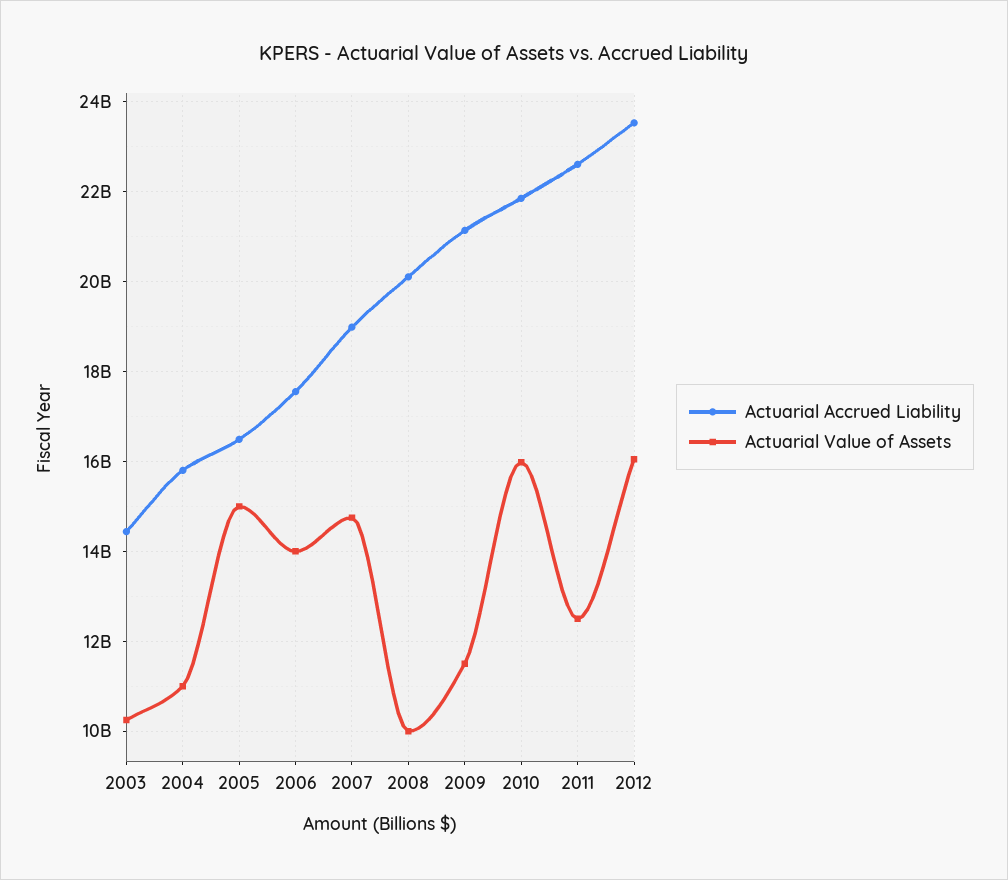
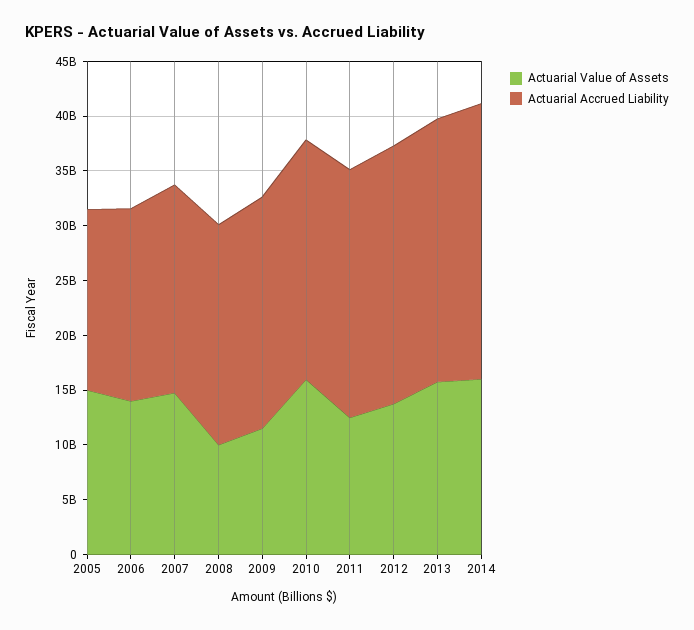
Actuarial Accrued Liability, 2003: 14400000000 -> none
Actuarial Value of Assets, 2003: 10200000000 -> none
Actuarial Accrued Liability, 2004: 15800000000 -> none
Actuarial Value of Assets, 2004: 11000000000 -> none
Actuarial Value of Assets, 2012: 16000000000 -> 14000000000
Actuarial Value of Assets, 2013: none -> 16000000000
Actuarial Accrued Liability, 2013: none -> 24000000000
Actuarial Value of Assets, 2014: none -> 16000000000
Actuarial Accrued Liability, 2014: none -> 25000000000

